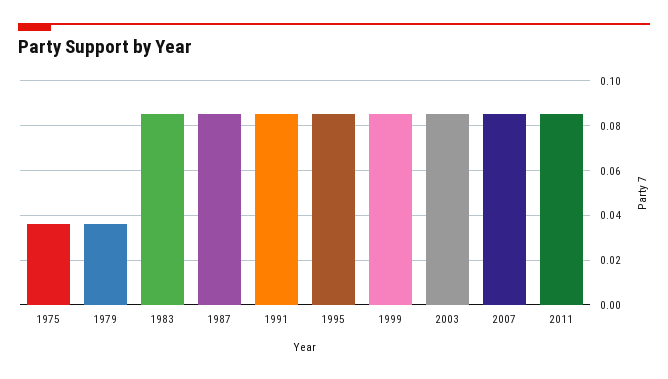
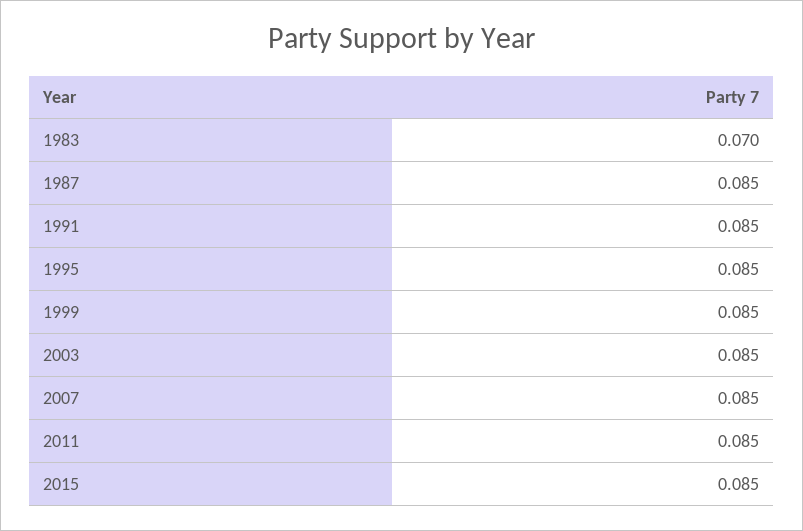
1975: 0.035 -> none
1979: 0.035 -> none
1983: 0.085 -> 0.07
2015: none -> 0.085

